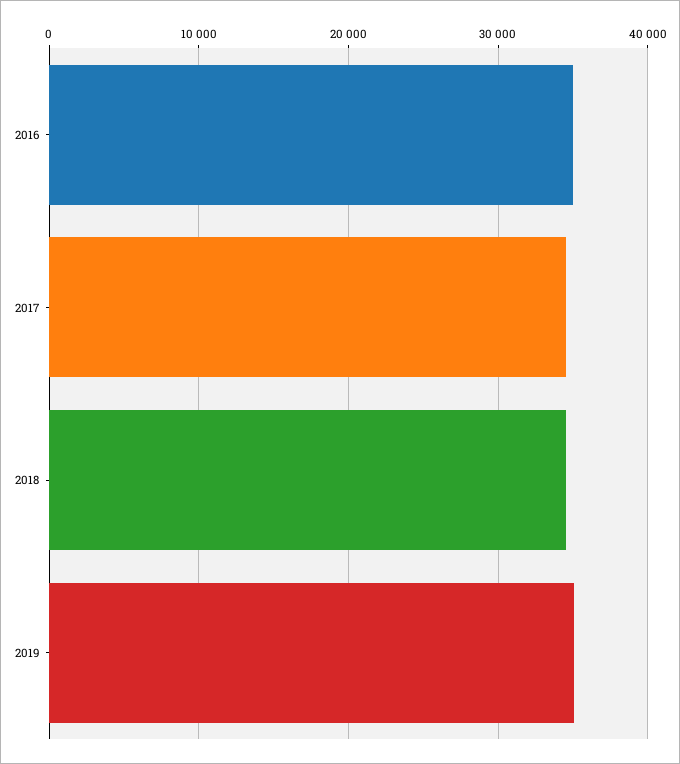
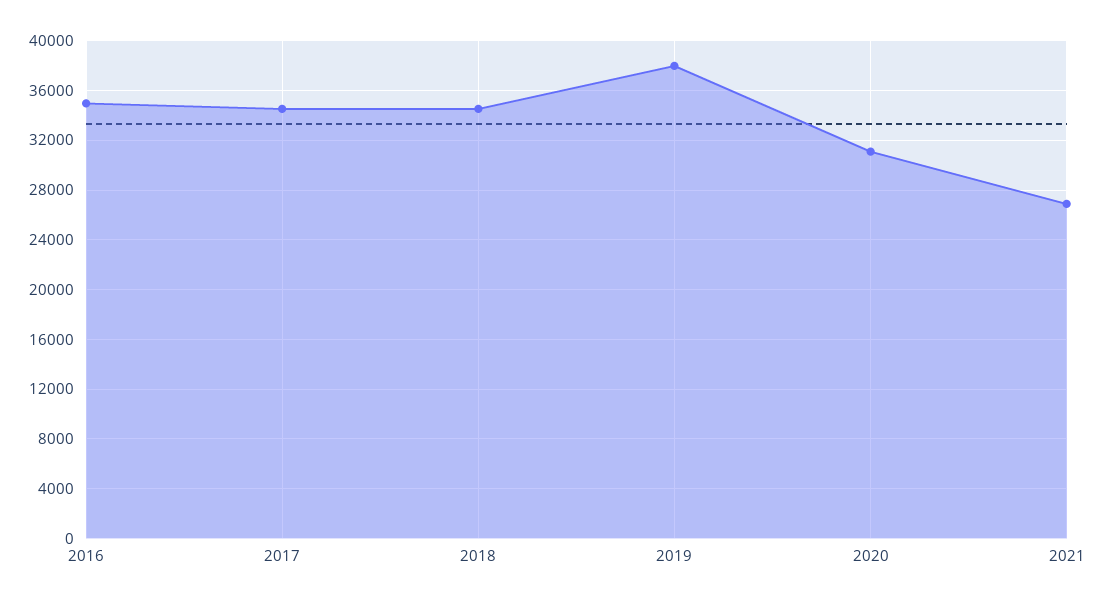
2019: 35000 -> 38000
2020: none -> 31000
2021: none -> 27000

